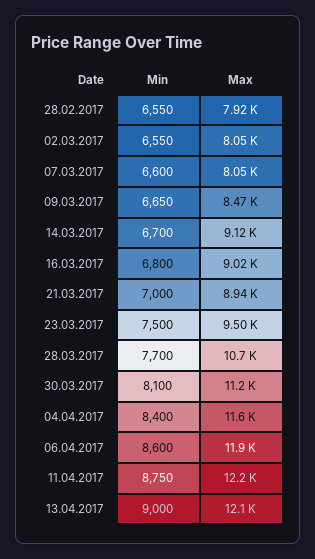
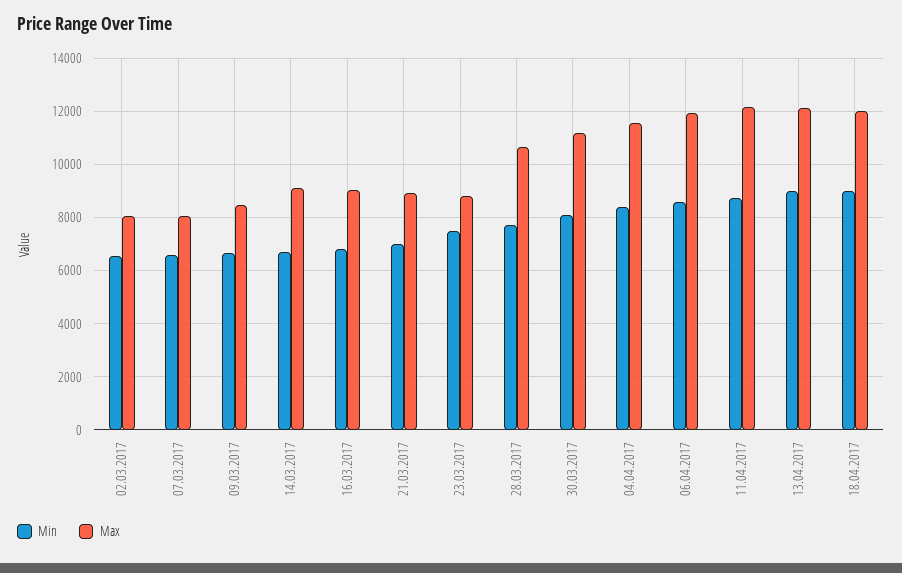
Min, 28.02.2017: 6550 -> none
Max, 28.02.2017: 7920 -> none
Max, 23.03.2017: 9500 -> 8750
Min, 18.04.2017: none -> 9000
Max, 18.04.2017: none -> 12000

